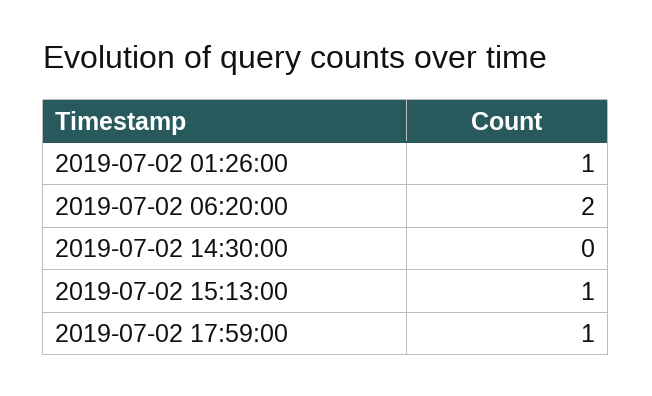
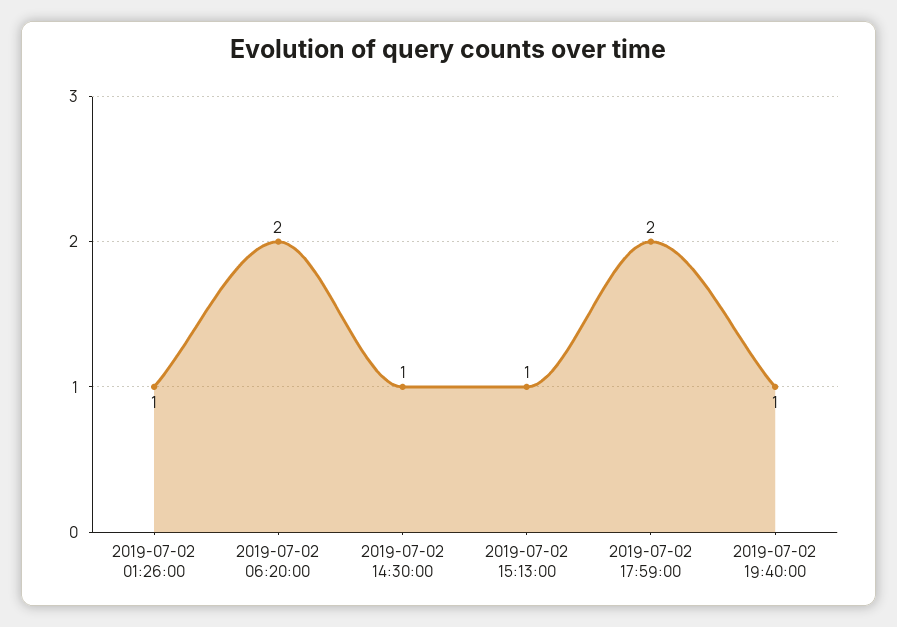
2019-07-02 14:30:00: 0 -> 1
2019-07-02 17:59:00: 1 -> 2
2019-07-02 19:40:00: none -> 1

